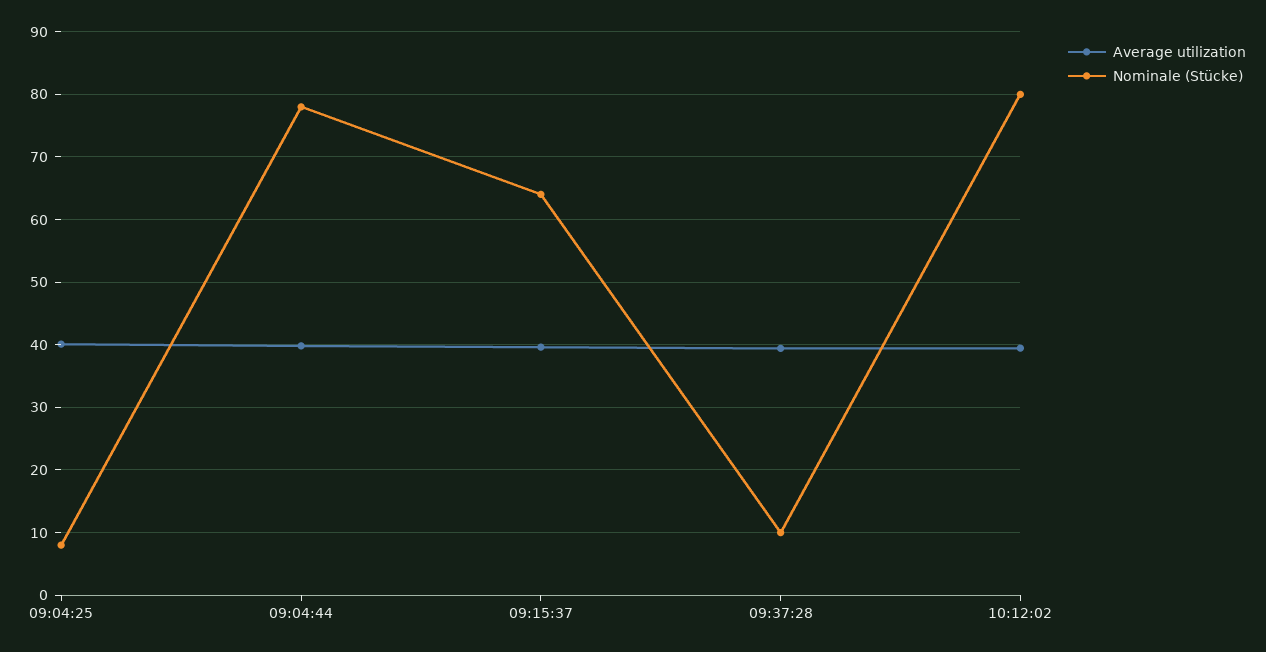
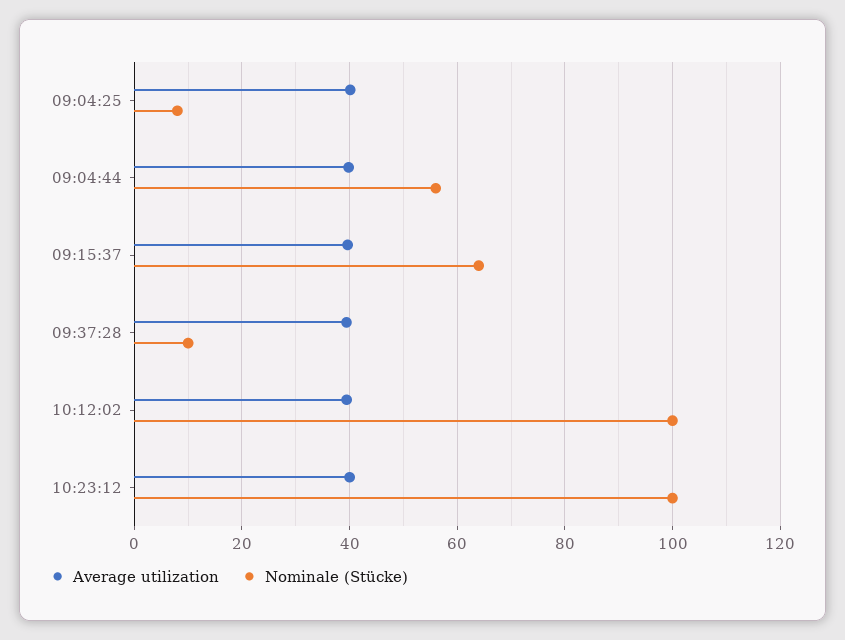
Nominale (Stücke), 09:04:44: 78 -> 56
Nominale (Stücke), 10:12:02: 80 -> 100
Average utilization, 10:23:12: none -> 40
Nominale (Stücke), 10:23:12: none -> 100

